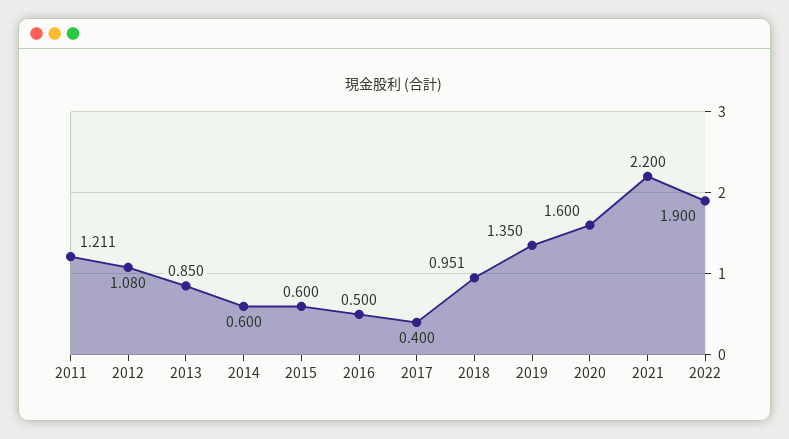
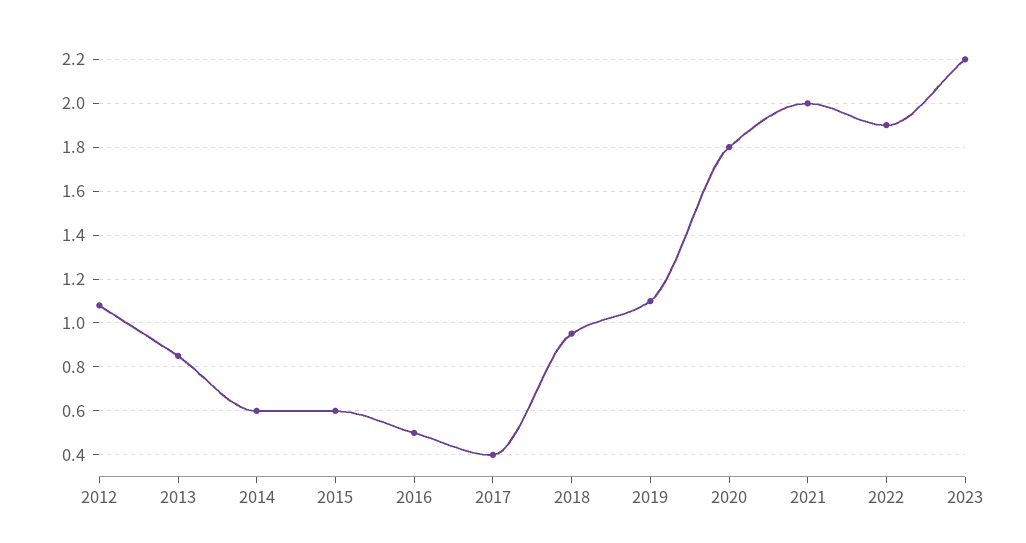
2011: 1.211 -> none
2019: 1.35 -> 1.1
2020: 1.6 -> 1.8
2021: 2.2 -> 2
2023: none -> 2.2

